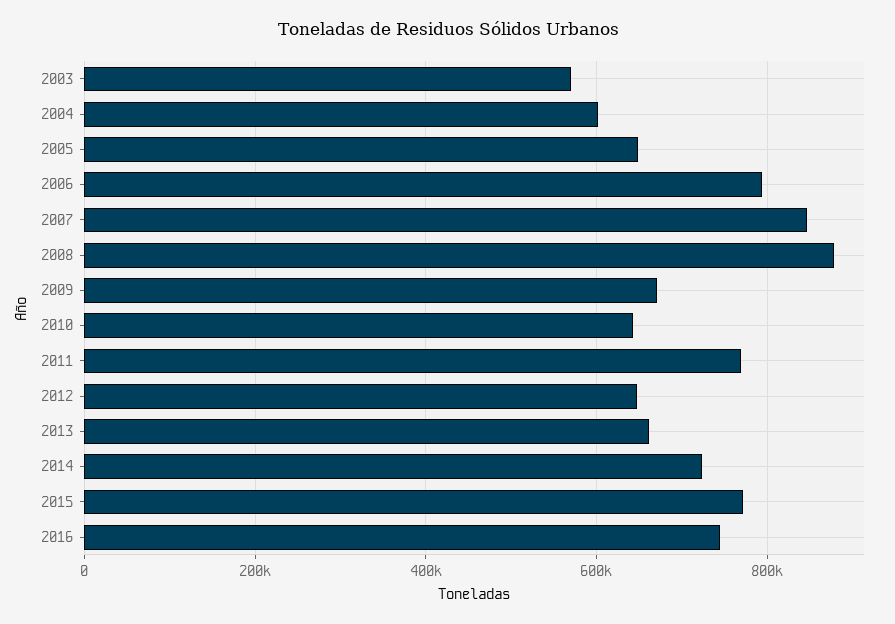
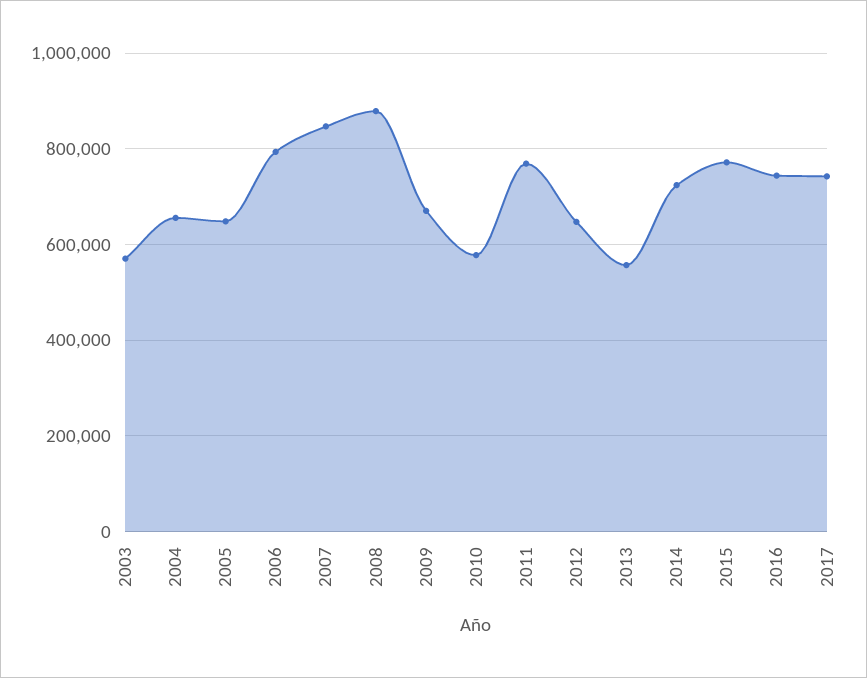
2004: 600000 -> 660000
2010: 640000 -> 580000
2013: 660000 -> 560000
2017: none -> 740000

